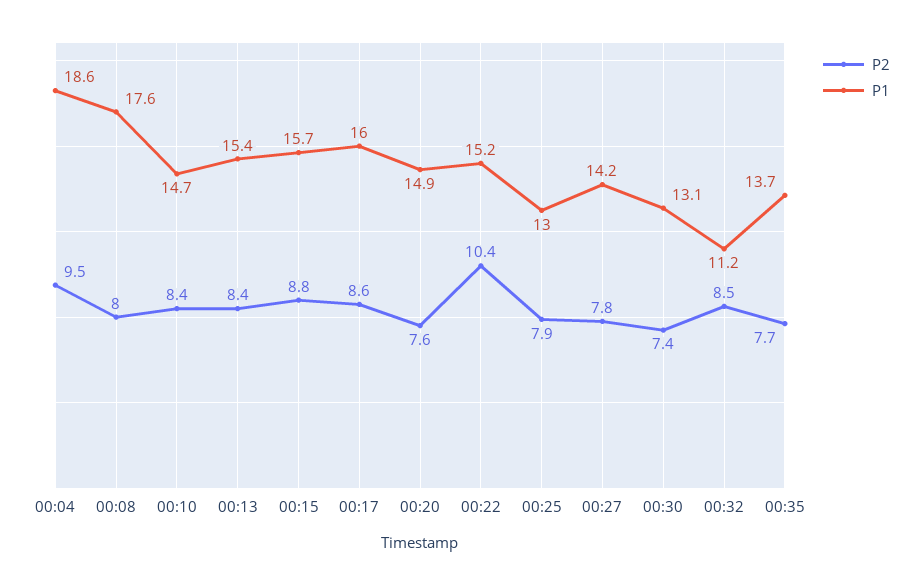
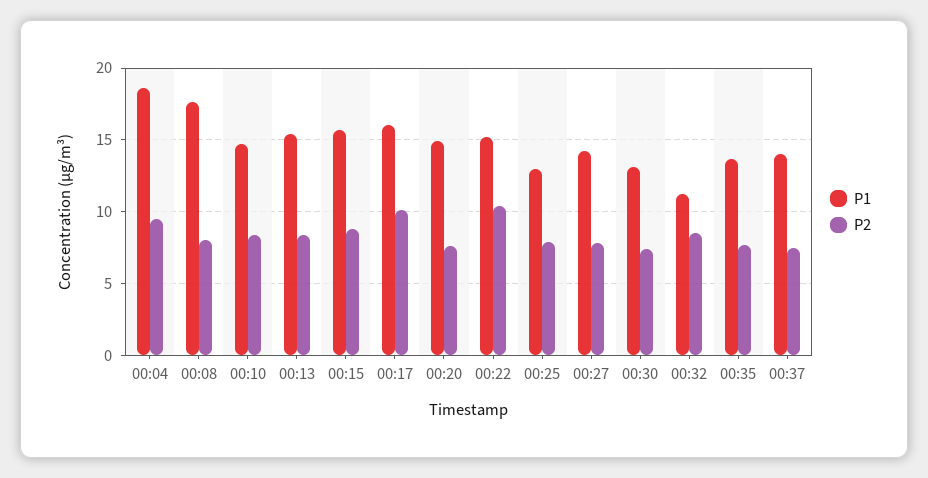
P2, 00:17: 8.6 -> 10
P1, 00:37: none -> 14
P2, 00:37: none -> 7.5

